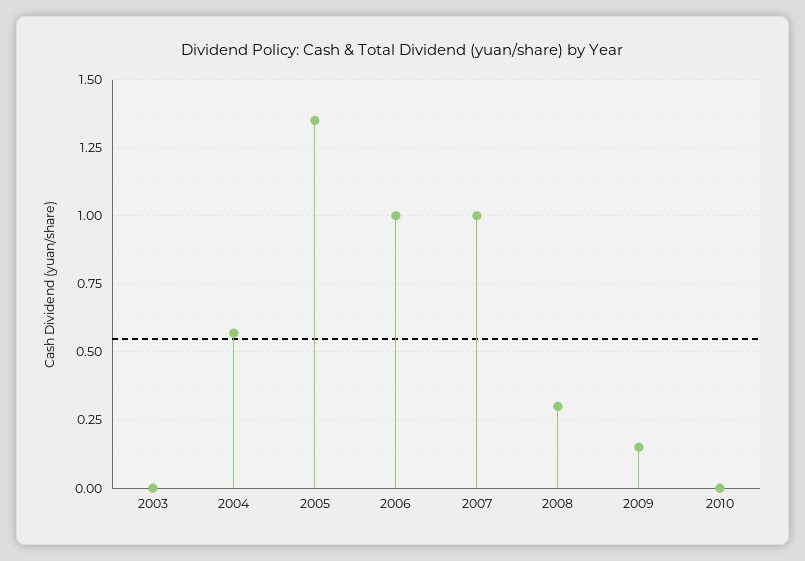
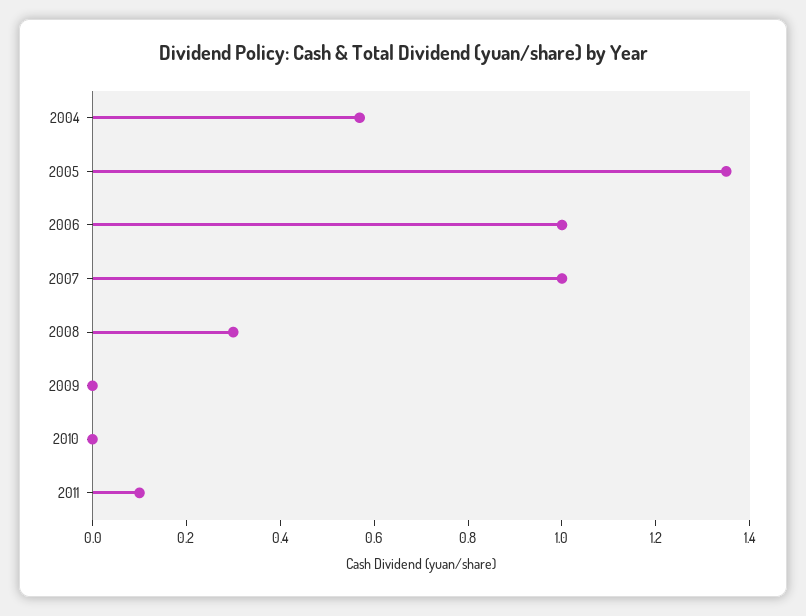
2003: 0 -> none
2009: 0.15 -> 0
2011: none -> 0.1

